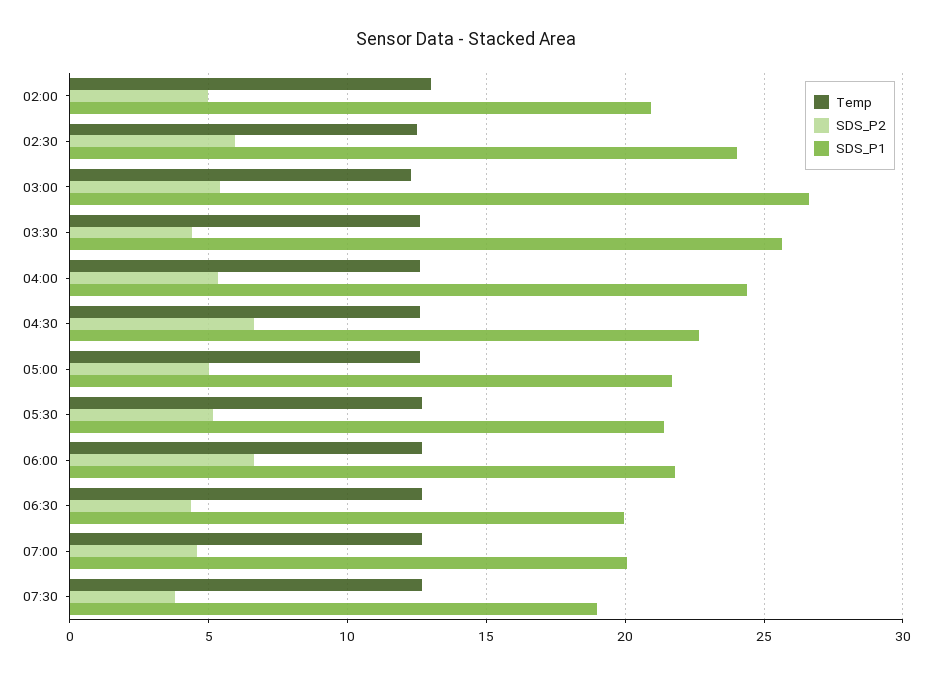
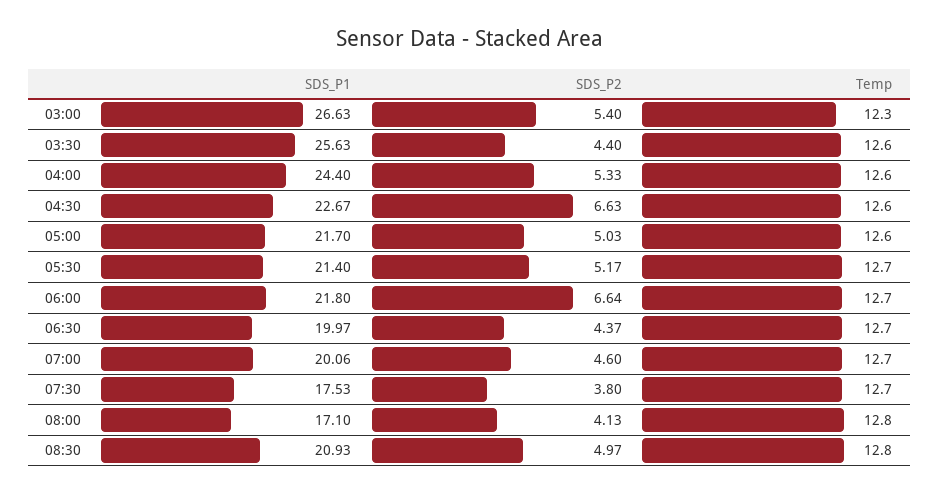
Temp, 02:00: 13 -> none
SDS_P2, 02:00: 5 -> none
SDS_P1, 02:00: 21 -> none
Temp, 02:30: 12.5 -> none
SDS_P2, 02:30: 6 -> none
SDS_P1, 02:30: 24 -> none
SDS_P1, 07:30: 19 -> 17.53
SDS_P1, 08:00: none -> 17.1
SDS_P2, 08:00: none -> 4.13
Temp, 08:00: none -> 12.8
SDS_P1, 08:30: none -> 20.93
SDS_P2, 08:30: none -> 4.97
Temp, 08:30: none -> 12.8

